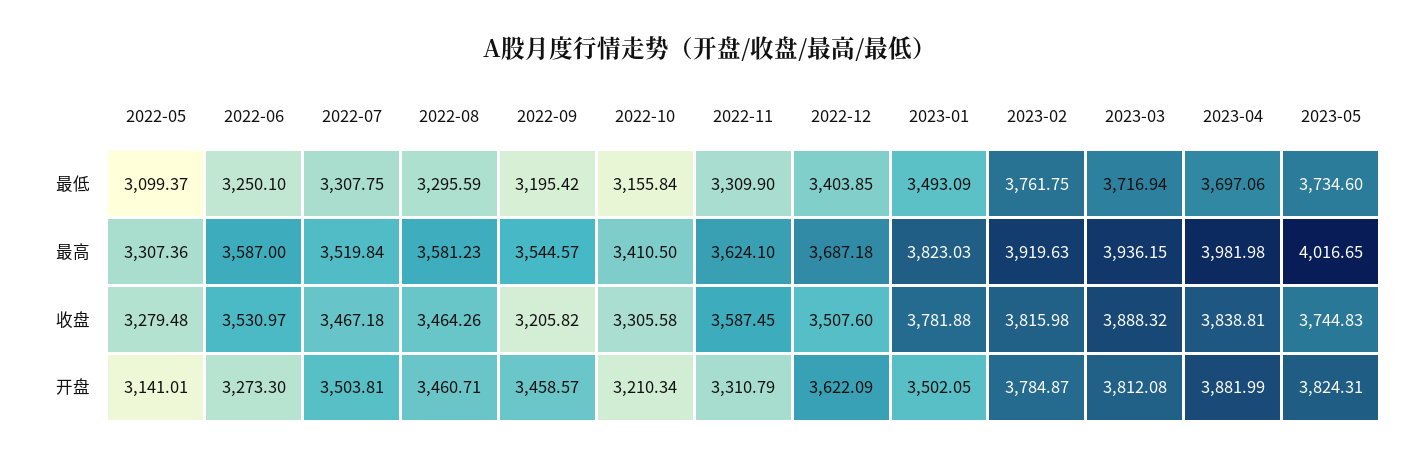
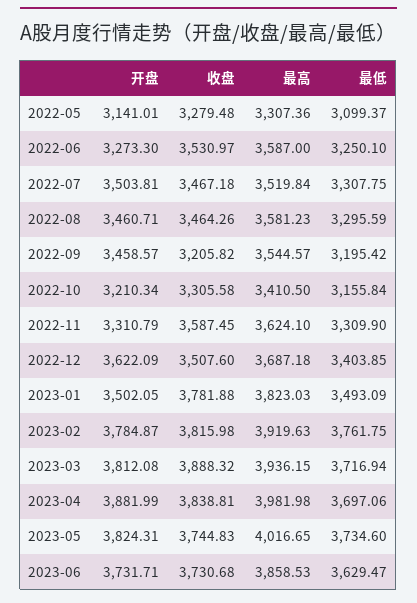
2023-06, 开盘: none -> 3731.71
2023-06, 收盘: none -> 3730.68
2023-06, 最高: none -> 3858.53
2023-06, 最低: none -> 3629.47

